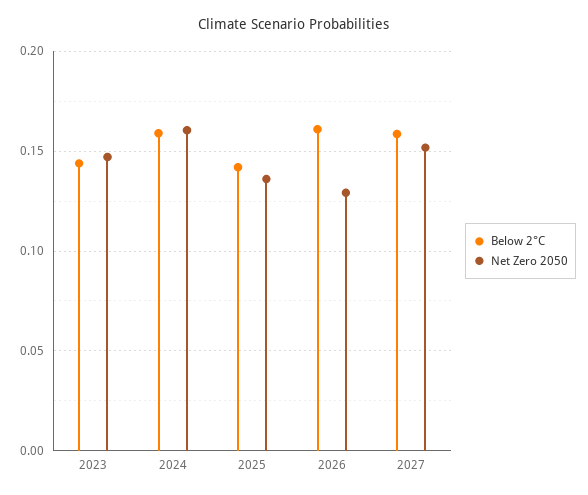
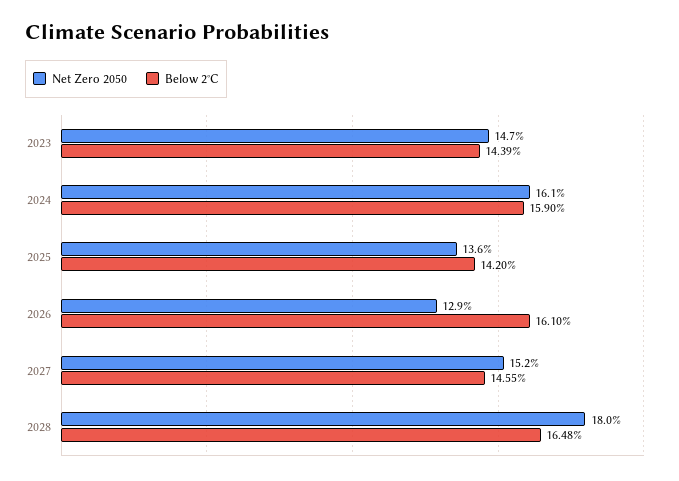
Below 2°C, 2027: 0.16 -> 0.1455
Net Zero 2050, 2028: none -> 0.18
Below 2°C, 2028: none -> 0.1648

